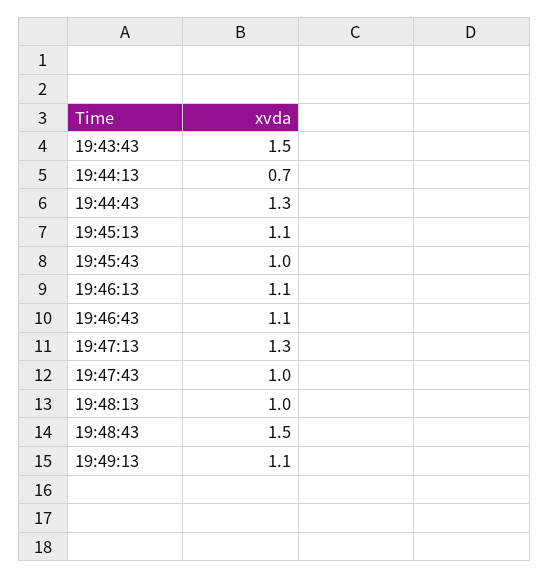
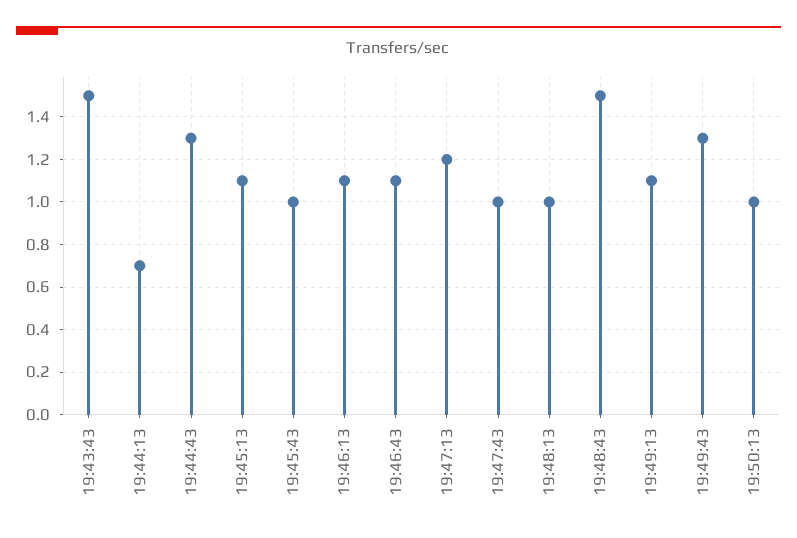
19:47:13: 1.3 -> 1.2
19:49:43: none -> 1.3
19:50:13: none -> 1

